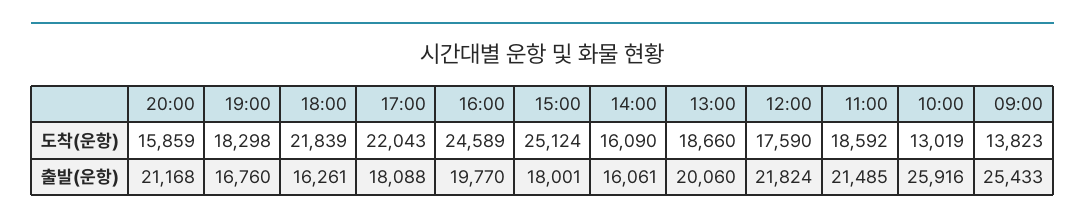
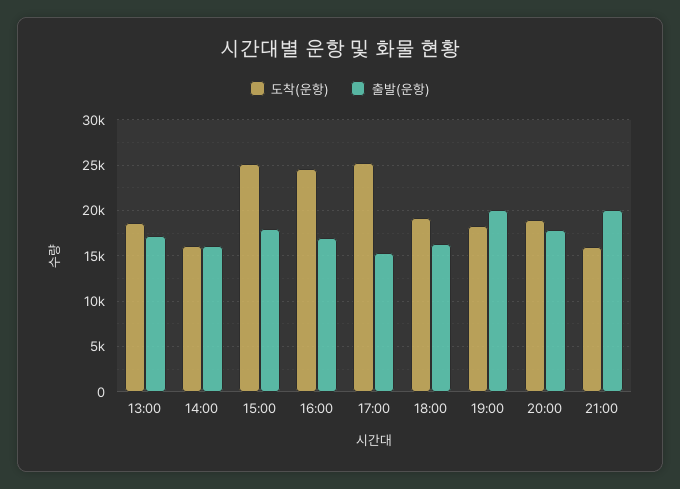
도착(운항), 20:00: 15859 -> 19000
도착(운항), 18:00: 21839 -> 19000
도착(운항), 17:00: 22043 -> 25000
도착(운항), 12:00: 17590 -> none
도착(운항), 11:00: 18592 -> none
도착(운항), 10:00: 13019 -> none
도착(운항), 09:00: 13823 -> none
출발(운항), 20:00: 21168 -> 18000
출발(운항), 19:00: 16760 -> 20000
출발(운항), 17:00: 18088 -> 15000
출발(운항), 16:00: 19770 -> 17000
출발(운항), 13:00: 20060 -> 17000
출발(운항), 12:00: 21824 -> none
출발(운항), 11:00: 21485 -> none
출발(운항), 10:00: 25916 -> none
출발(운항), 09:00: 25433 -> none
도착(운항), 21:00: none -> 16000
출발(운항), 21:00: none -> 20000

